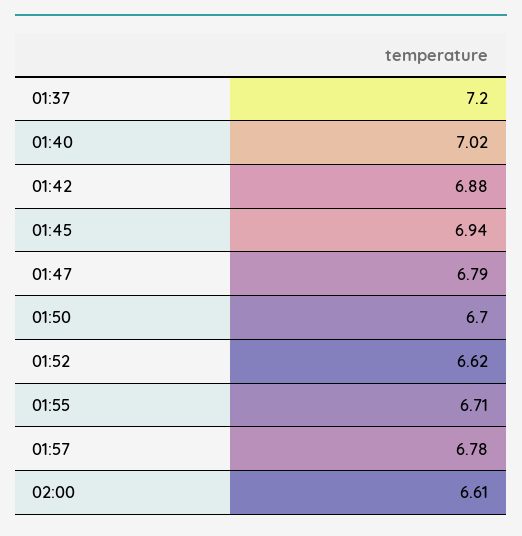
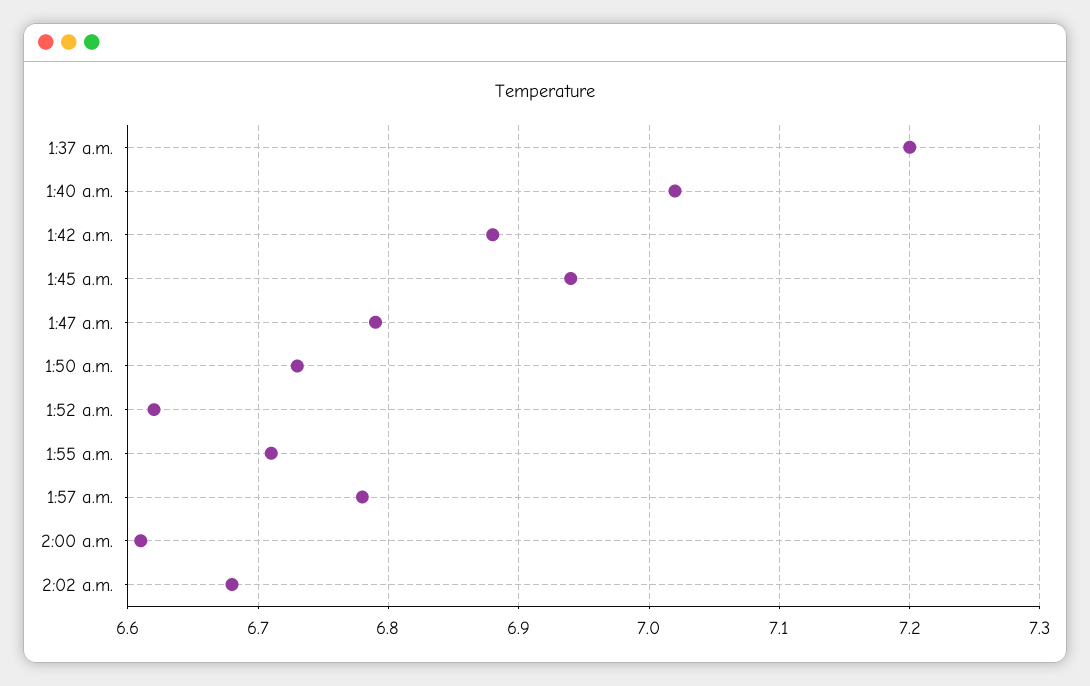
01:50: 6.7 -> 6.73
2:02 a.m.: none -> 6.68

